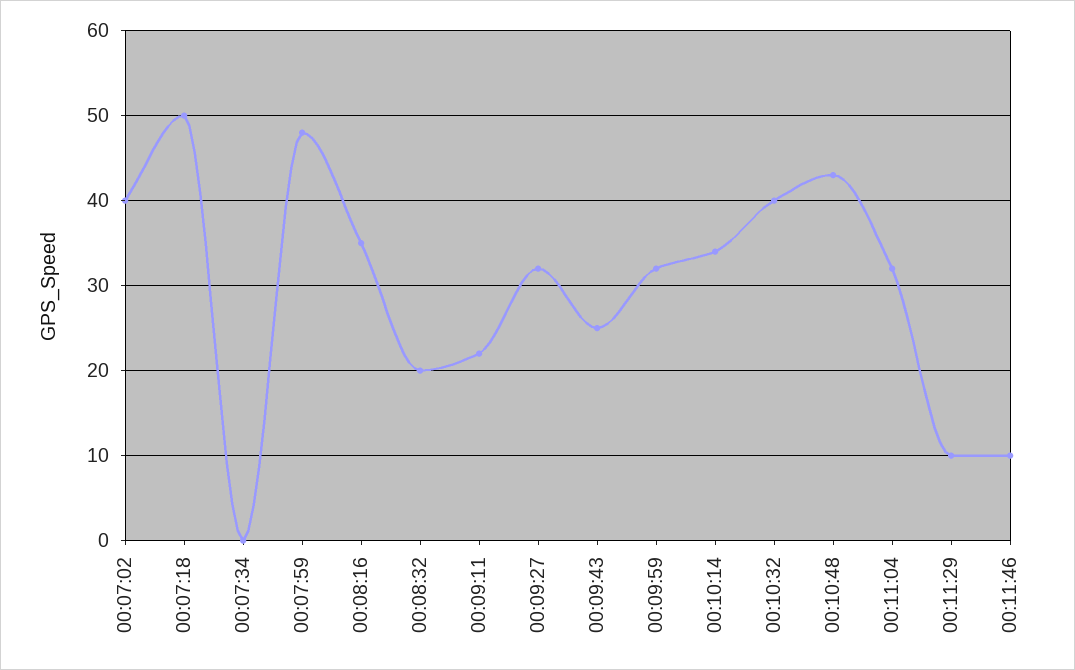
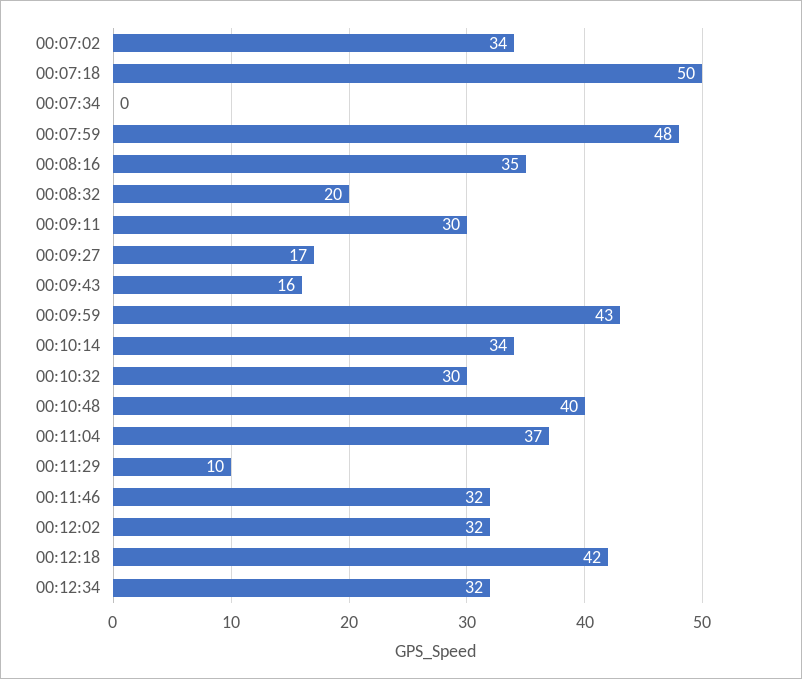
00:07:02: 40 -> 34
00:09:11: 22 -> 30
00:09:27: 32 -> 17
00:09:43: 25 -> 16
00:09:59: 32 -> 43
00:10:32: 40 -> 30
00:10:48: 43 -> 40
00:11:04: 32 -> 37
00:11:46: 10 -> 32
00:12:02: none -> 32
00:12:18: none -> 42
00:12:34: none -> 32

